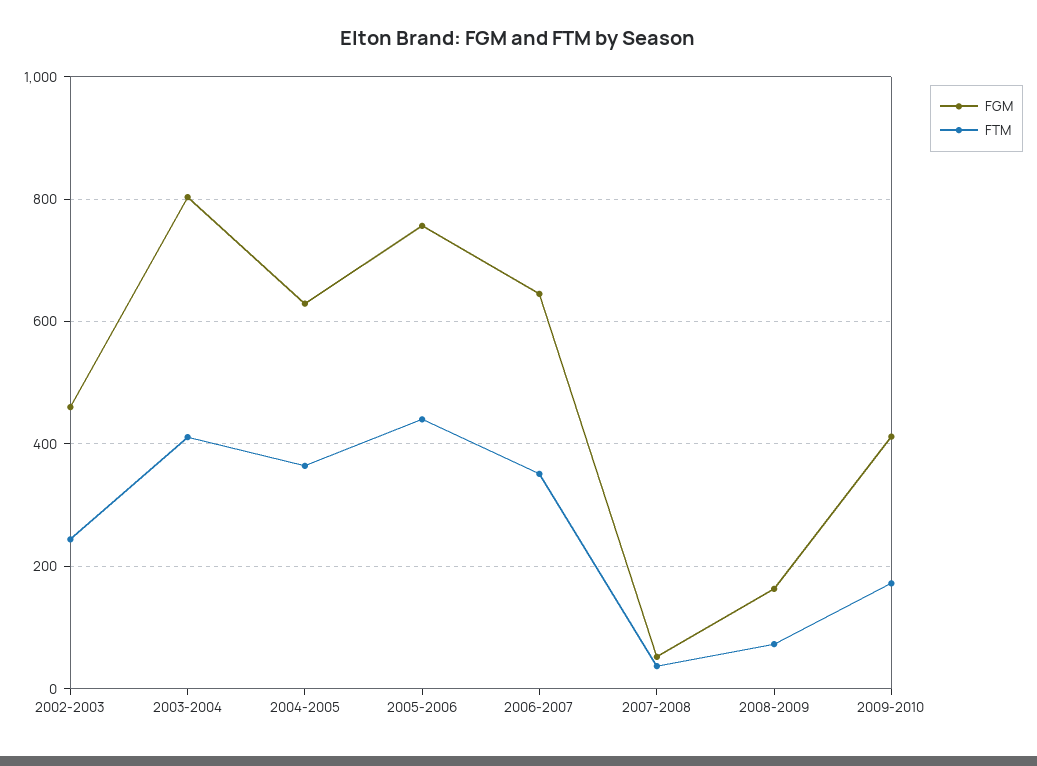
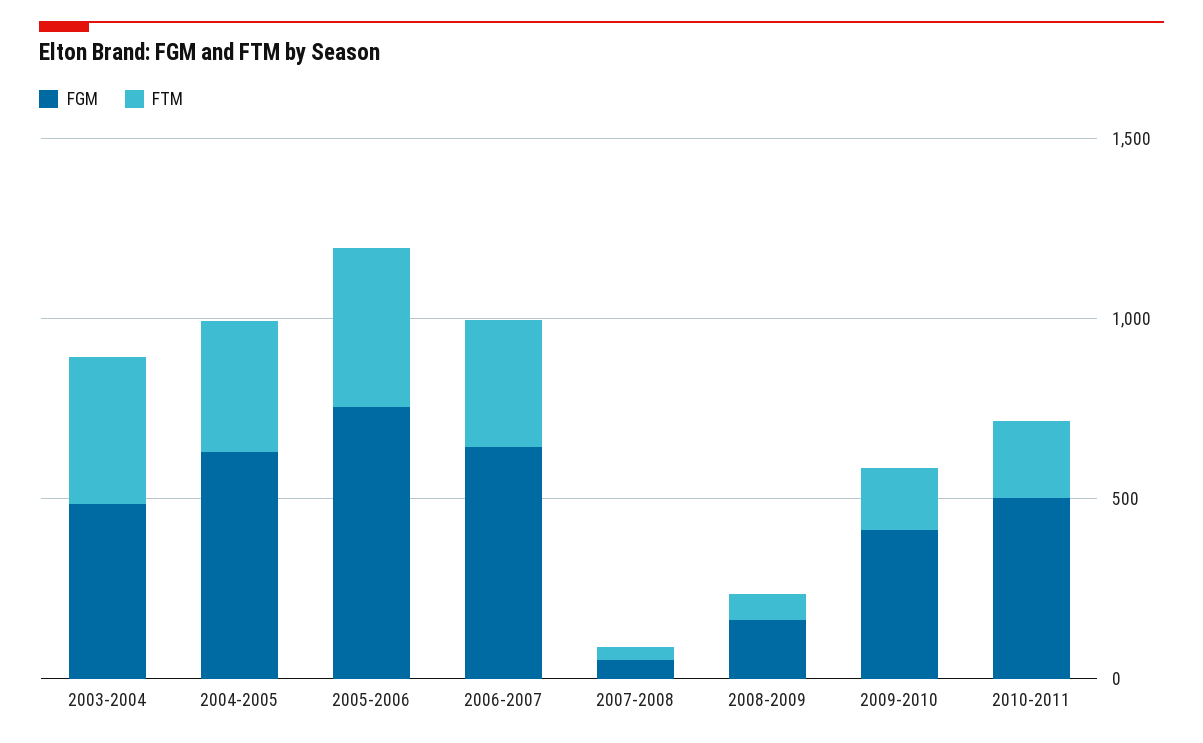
FGM, 2002-2003: 460 -> none
FTM, 2002-2003: 240 -> none
FGM, 2003-2004: 800 -> 500
FGM, 2010-2011: none -> 500
FTM, 2010-2011: none -> 200

